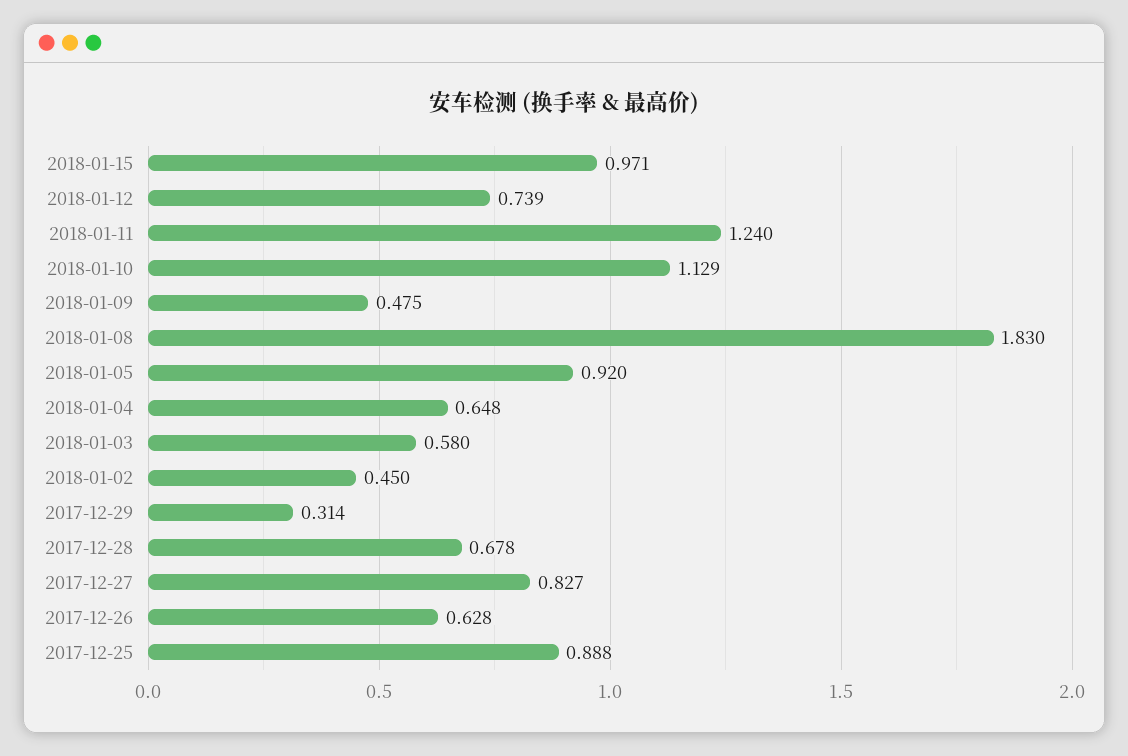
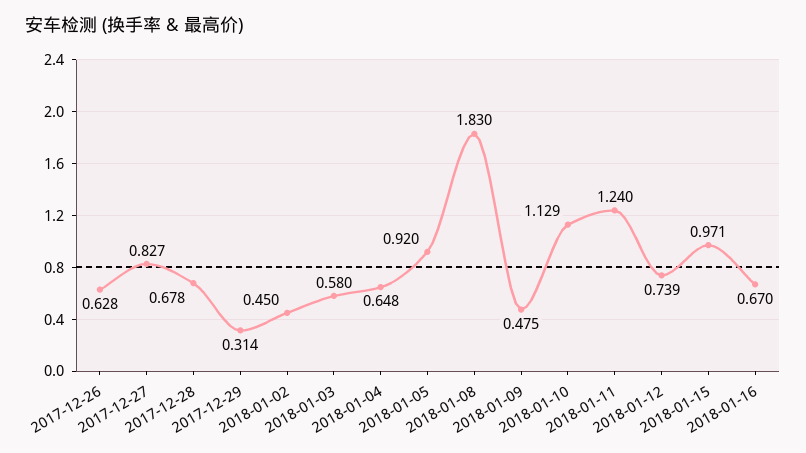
2017-12-25: 0.888 -> none
2018-01-16: none -> 0.67

